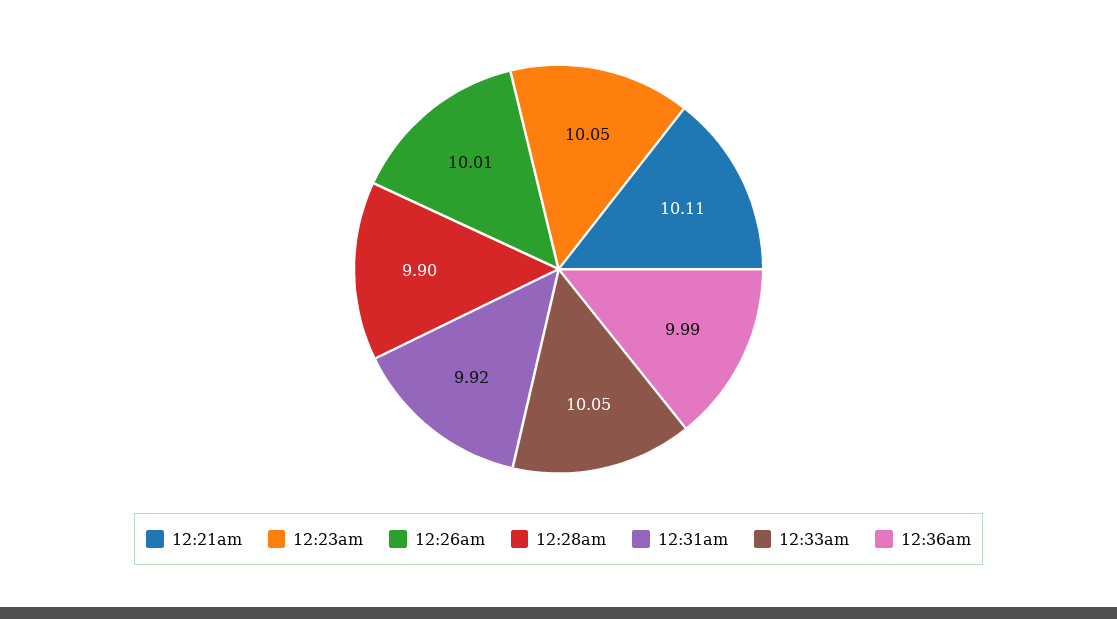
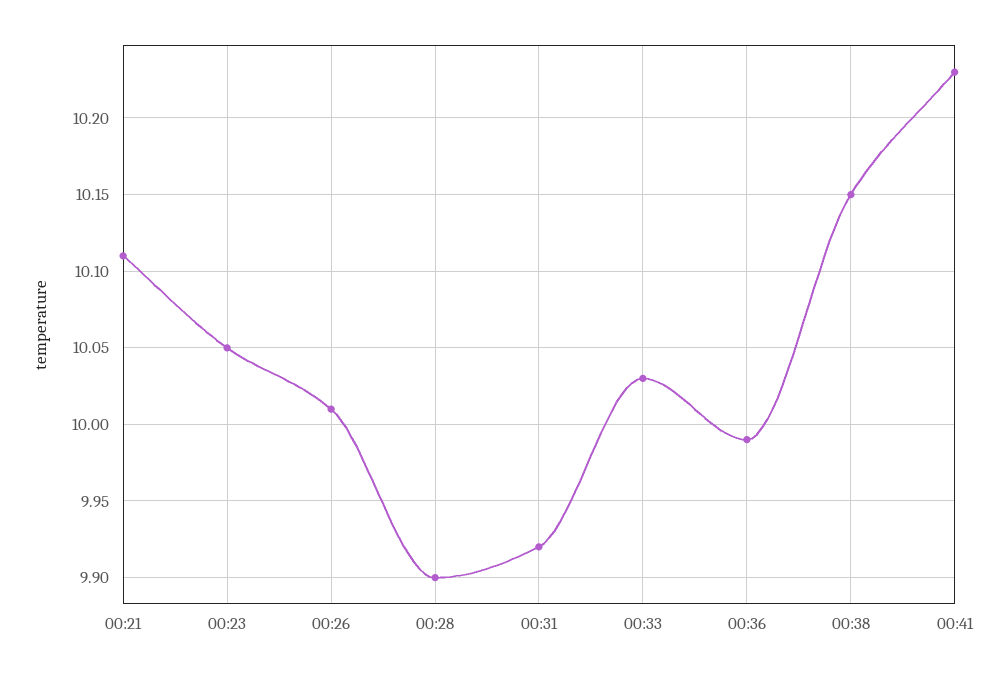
12:33am: 10.05 -> 10.03
00:38: none -> 10.15
00:41: none -> 10.23

